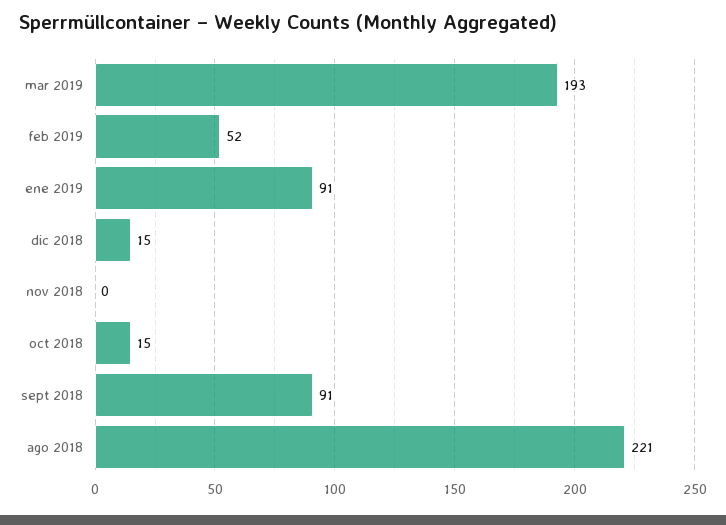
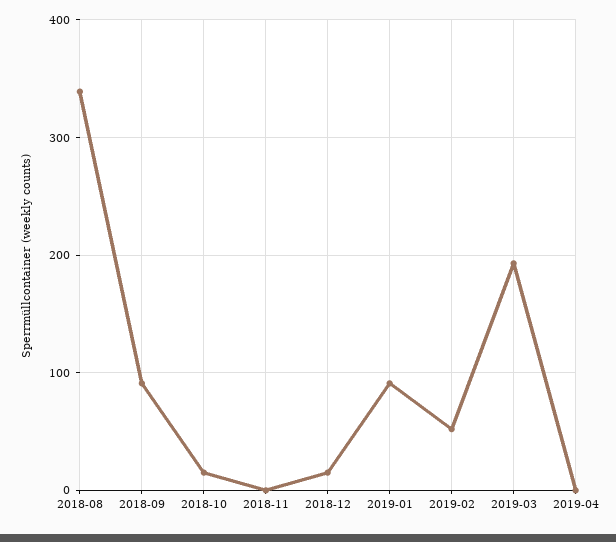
ago 2018: 221 -> 340
2019-04: none -> 0

